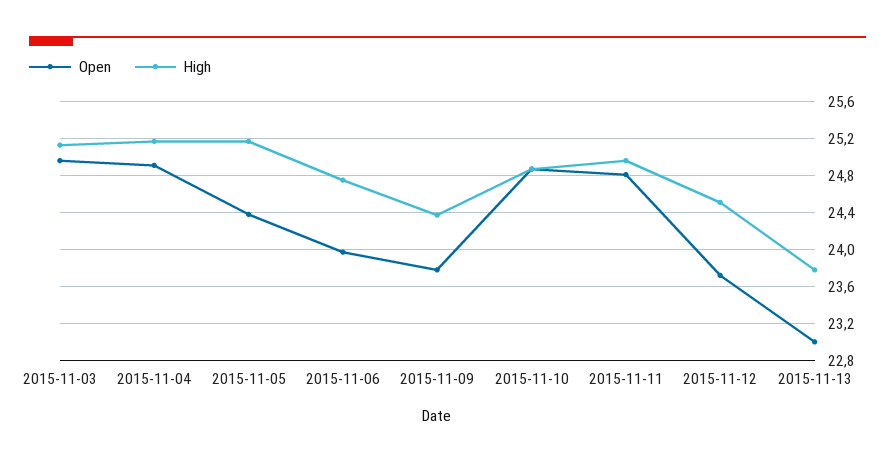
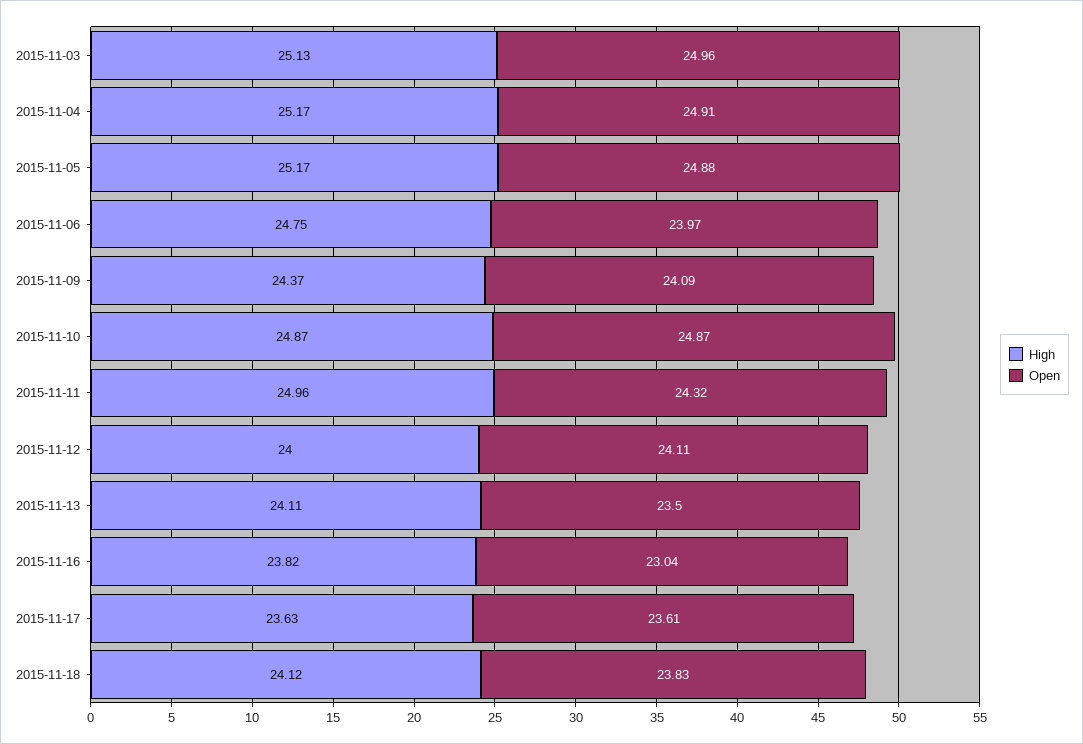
Open, 2015-11-05: 24.4 -> 24.88
Open, 2015-11-09: 23.8 -> 24.09
Open, 2015-11-11: 24.8 -> 24.32
Open, 2015-11-12: 23.7 -> 24.11
High, 2015-11-12: 24.5 -> 24
Open, 2015-11-13: 23 -> 23.5
High, 2015-11-13: 23.8 -> 24.11
High, 2015-11-16: none -> 23.82
Open, 2015-11-16: none -> 23.04
High, 2015-11-17: none -> 23.63
Open, 2015-11-17: none -> 23.61
High, 2015-11-18: none -> 24.12
Open, 2015-11-18: none -> 23.83

